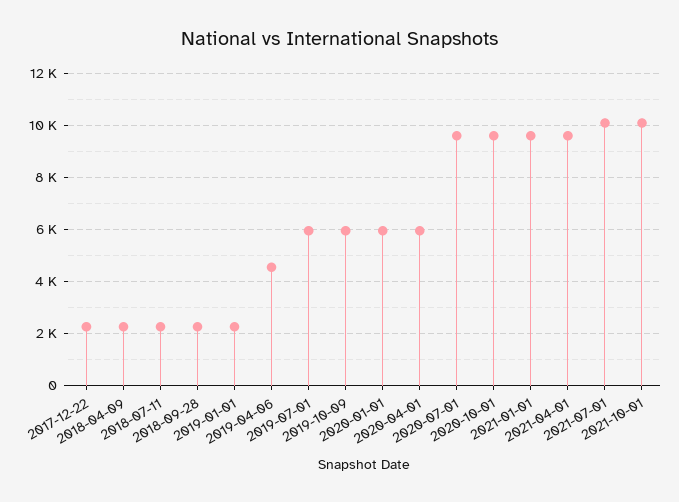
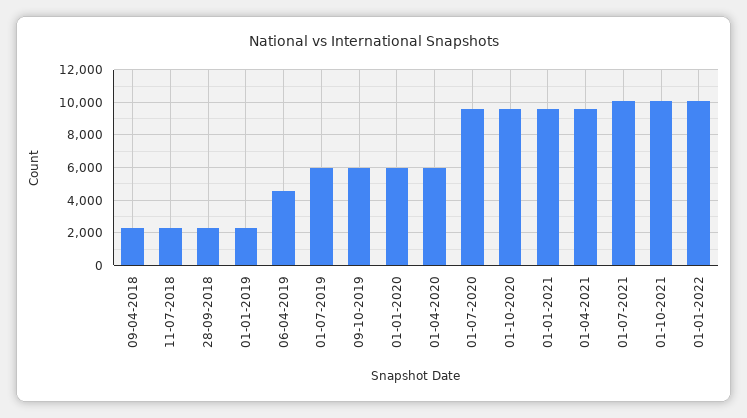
2017-12-22: 2250 -> none
01-01-2022: none -> 10000

